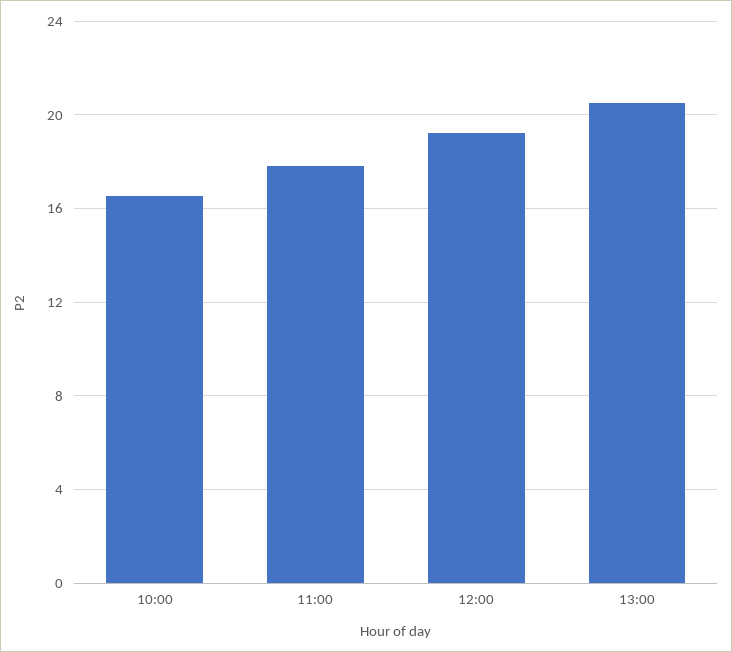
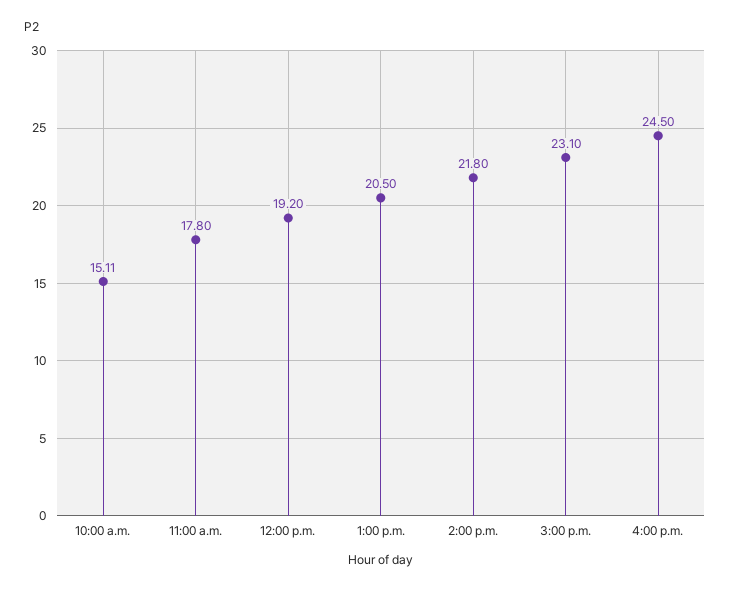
10:00: 16.5 -> 15.11
2:00 p.m.: none -> 21.8
3:00 p.m.: none -> 23.1
4:00 p.m.: none -> 24.5

